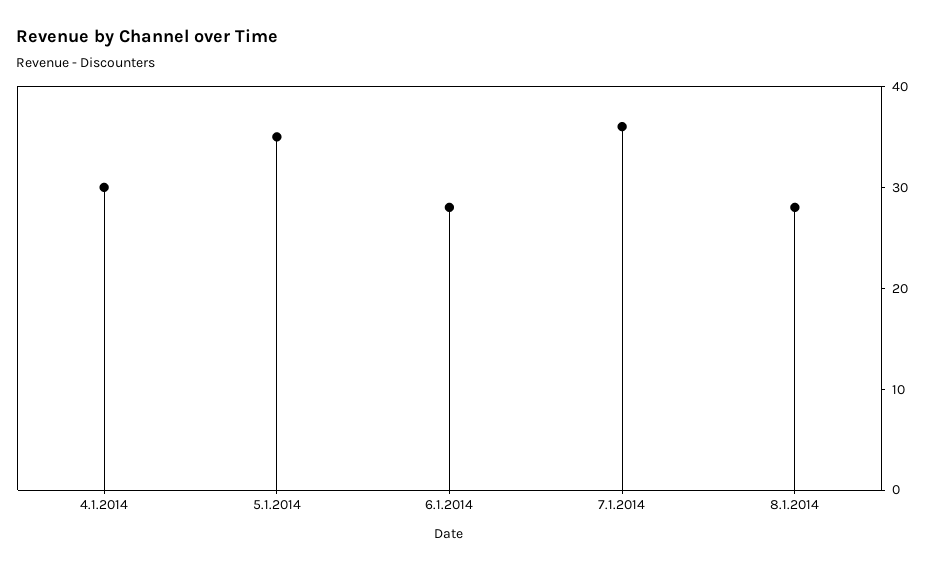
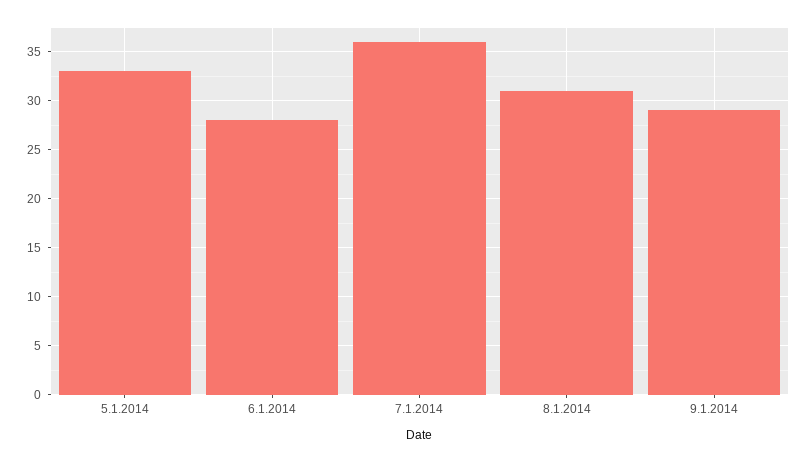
4.1.2014: 30 -> none
5.1.2014: 35 -> 33
8.1.2014: 28 -> 31
9.1.2014: none -> 29

